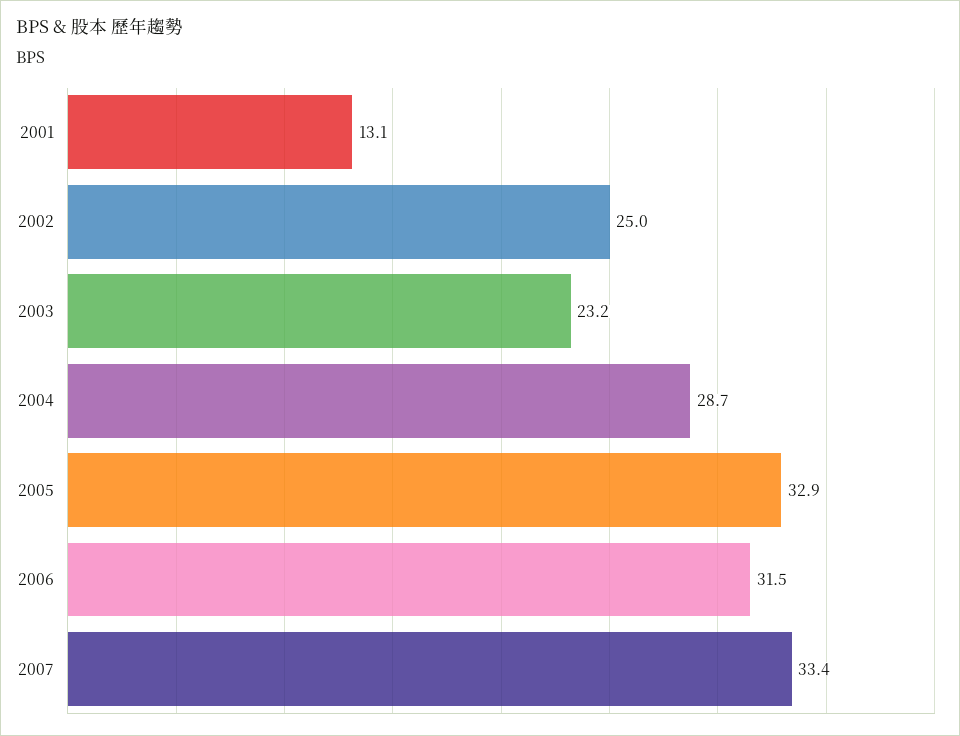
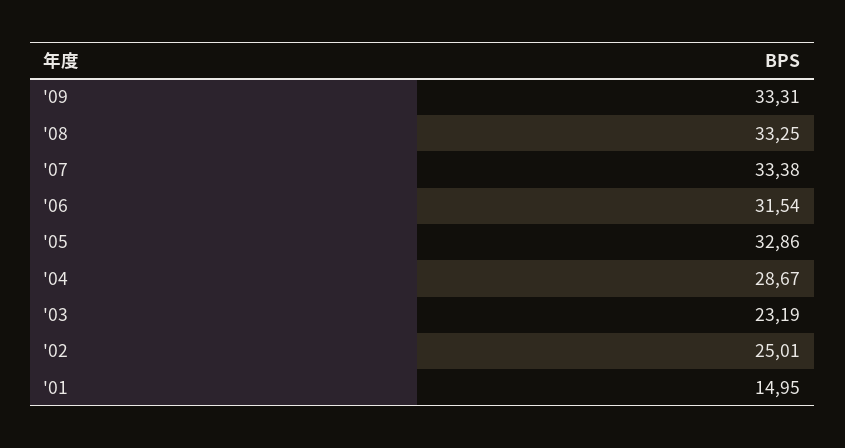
2001: 13.1 -> 14.95
'09: none -> 33.31
'08: none -> 33.25

